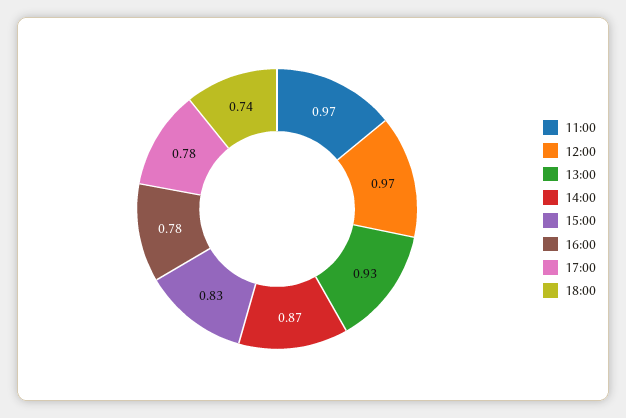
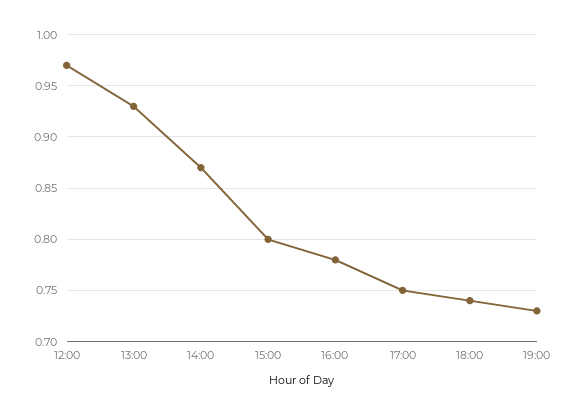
11:00: 0.97 -> none
15:00: 0.83 -> 0.8
17:00: 0.78 -> 0.75
19:00: none -> 0.73

